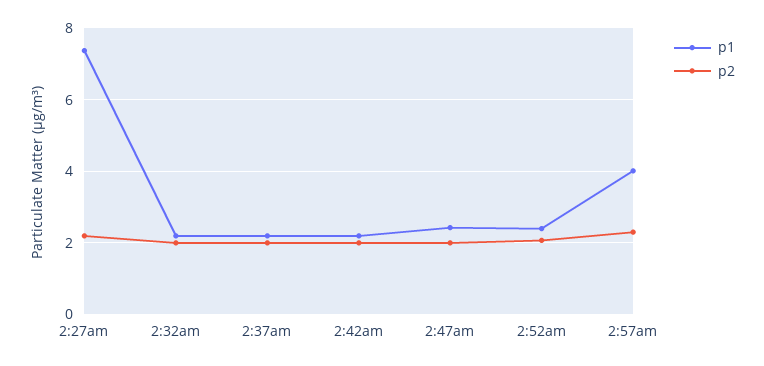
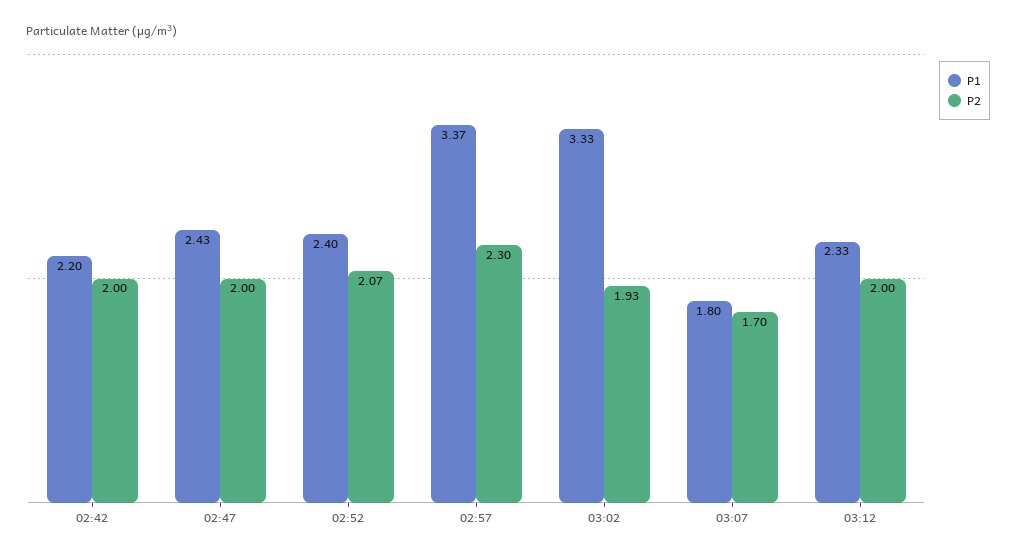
p1, 2:27am: 7.4 -> none
p2, 2:27am: 2.2 -> none
p1, 2:32am: 2.2 -> none
p2, 2:32am: 2 -> none
p1, 2:37am: 2.2 -> none
p2, 2:37am: 2 -> none
p1, 2:57am: 4 -> 3.37
p1, 03:02: none -> 3.33
p2, 03:02: none -> 1.93
p1, 03:07: none -> 1.8
p2, 03:07: none -> 1.7
p1, 03:12: none -> 2.33
p2, 03:12: none -> 2

